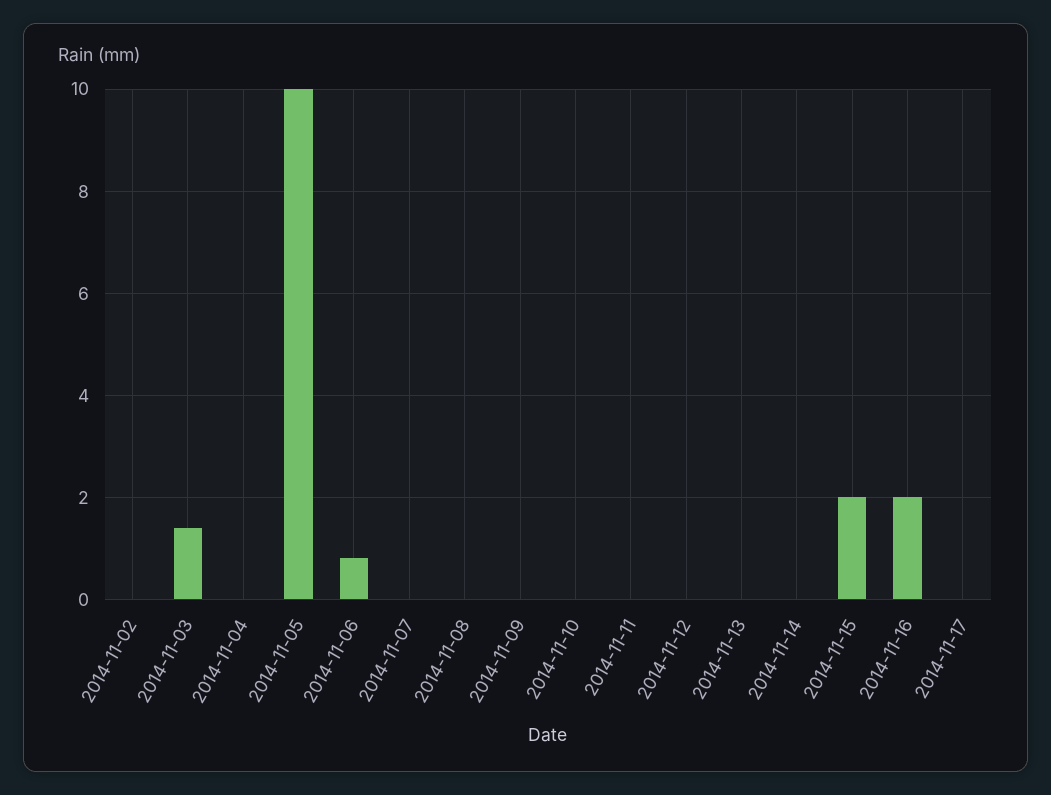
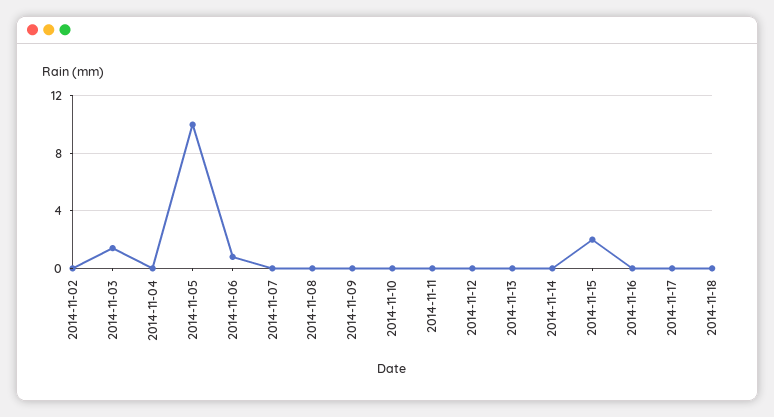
2014-11-16: 2 -> 0
2014-11-18: none -> 0

